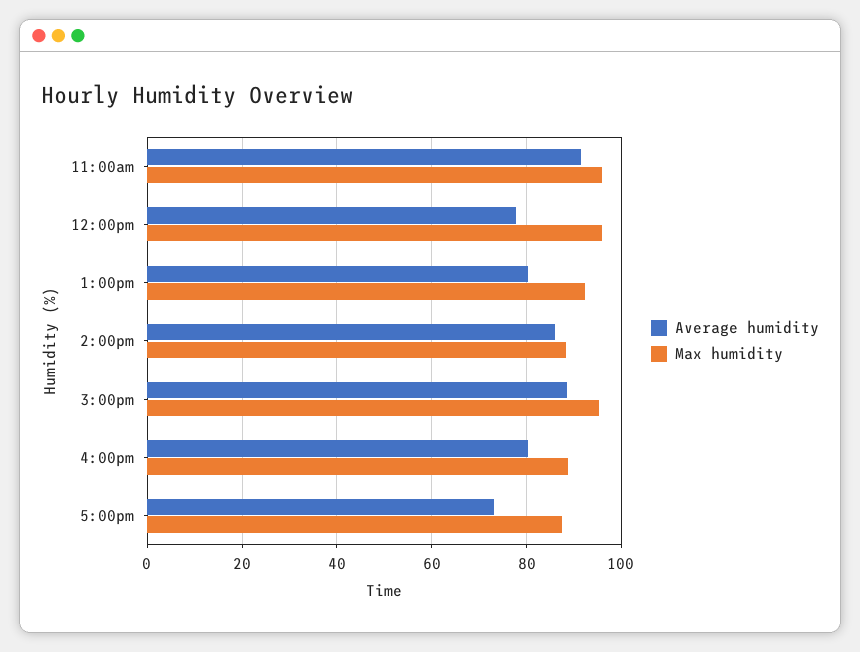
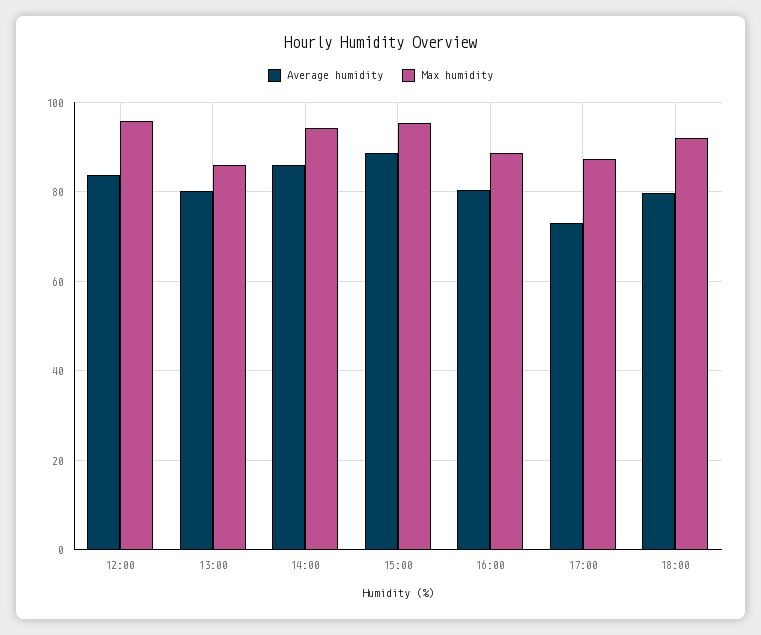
Average humidity, 11:00am: 92 -> none
Max humidity, 11:00am: 96 -> none
Average humidity, 12:00pm: 78 -> 84
Max humidity, 1:00pm: 92 -> 86
Max humidity, 2:00pm: 88 -> 94
Average humidity, 18:00: none -> 80
Max humidity, 18:00: none -> 92

